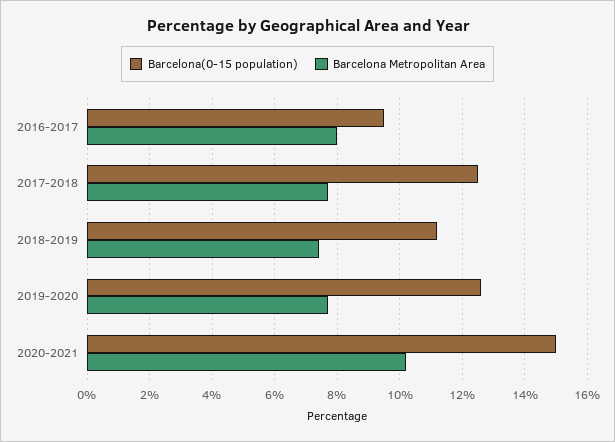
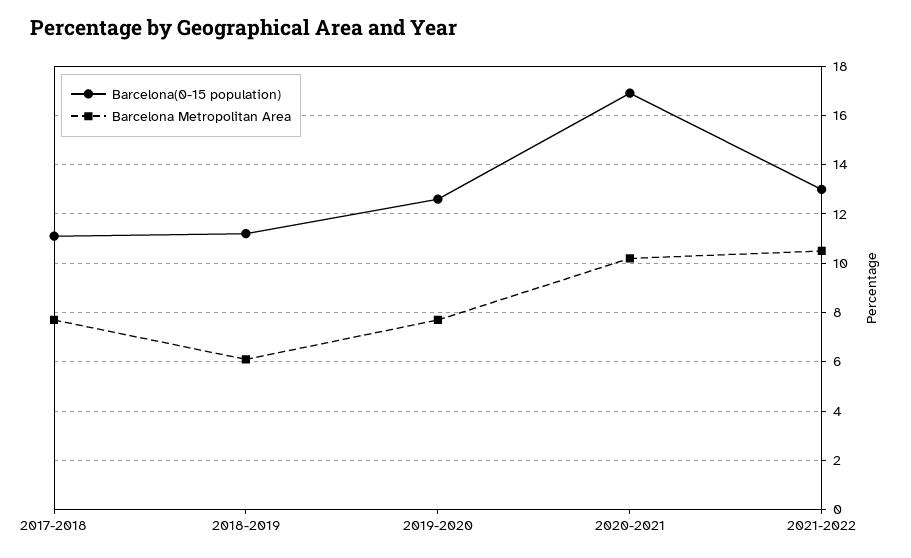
Barcelona(0-15 population), 2016-2017: 9.5 -> none
Barcelona Metropolitan Area, 2016-2017: 8 -> none
Barcelona(0-15 population), 2017-2018: 12.5 -> 11
Barcelona Metropolitan Area, 2018-2019: 7.5 -> 6
Barcelona(0-15 population), 2020-2021: 15 -> 17
Barcelona(0-15 population), 2021-2022: none -> 13
Barcelona Metropolitan Area, 2021-2022: none -> 10.5

